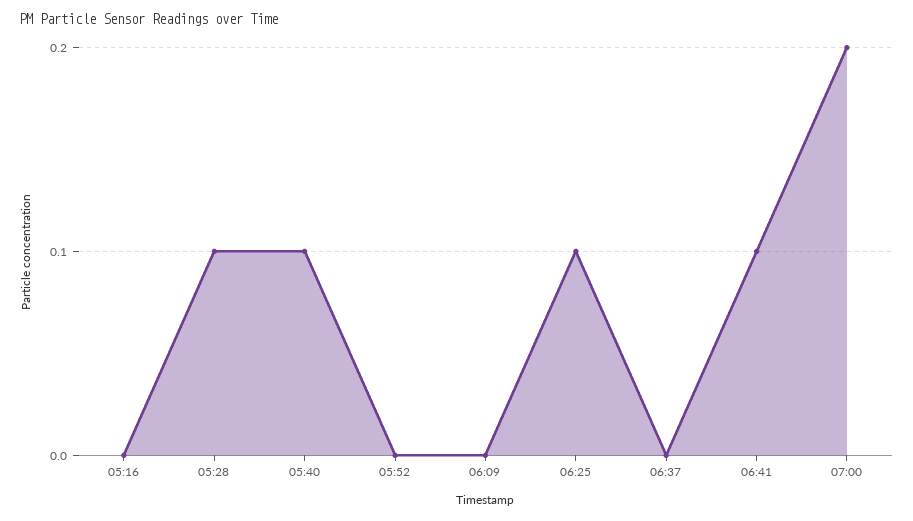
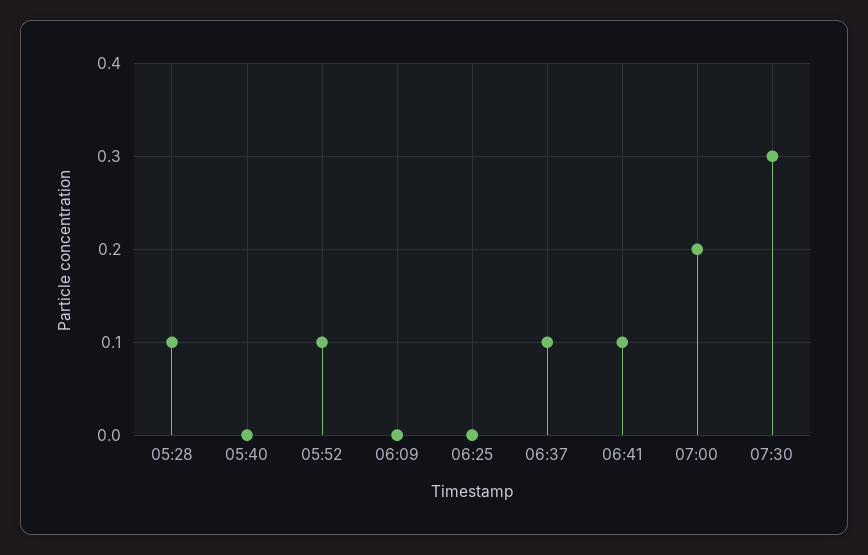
05:16: 0 -> none
05:40: 0.1 -> 0
05:52: 0 -> 0.1
06:25: 0.1 -> 0
06:37: 0 -> 0.1
07:30: none -> 0.3

